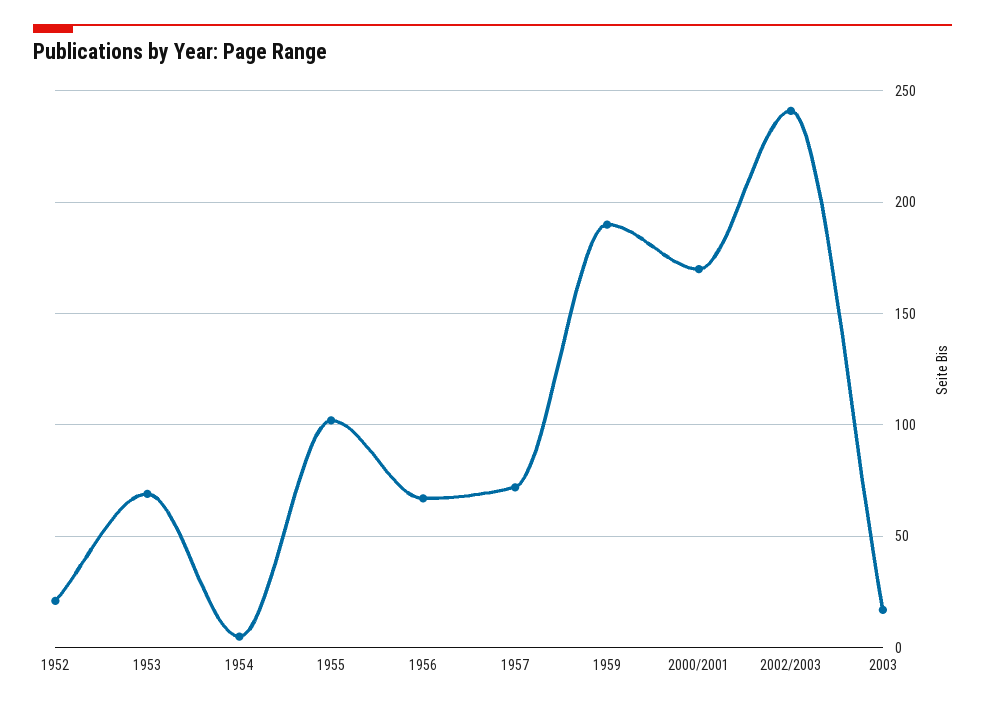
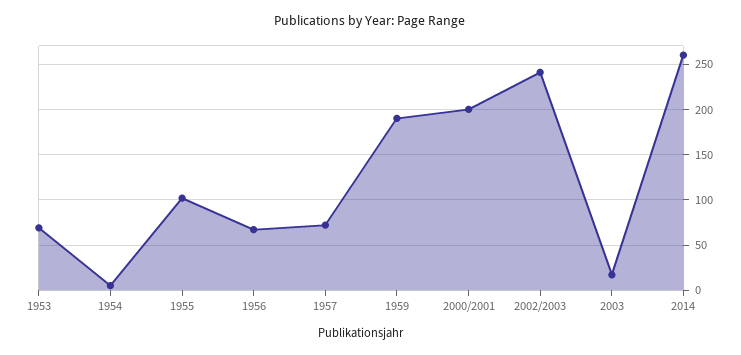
1952: 20 -> none
2000/2001: 170 -> 200
2014: none -> 260

